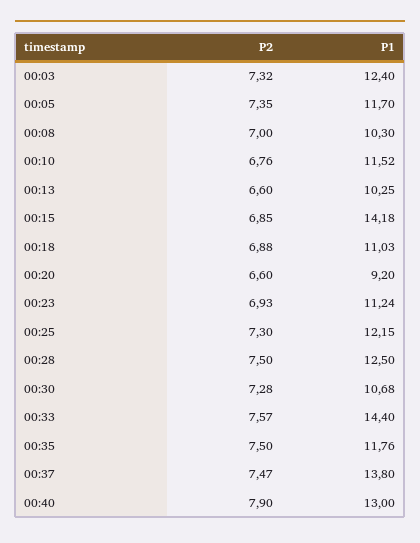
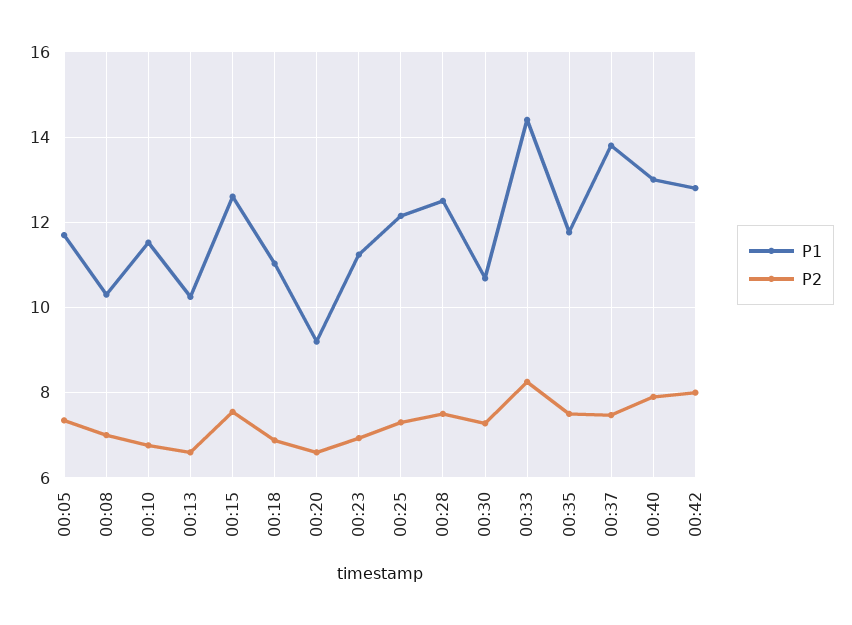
P2, 00:03: 7.32 -> none
P1, 00:03: 12.4 -> none
P2, 00:15: 6.85 -> 7.6
P1, 00:15: 14.18 -> 12.6
P2, 00:33: 7.57 -> 8.2
P1, 00:42: none -> 12.8
P2, 00:42: none -> 8

